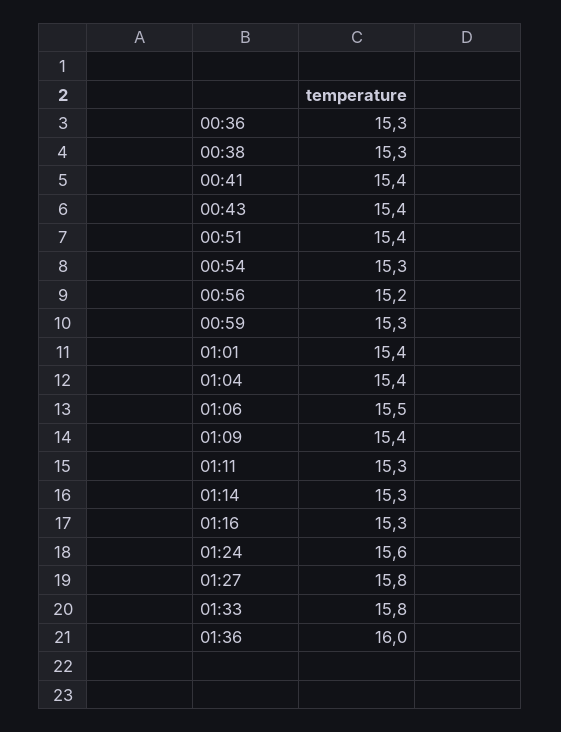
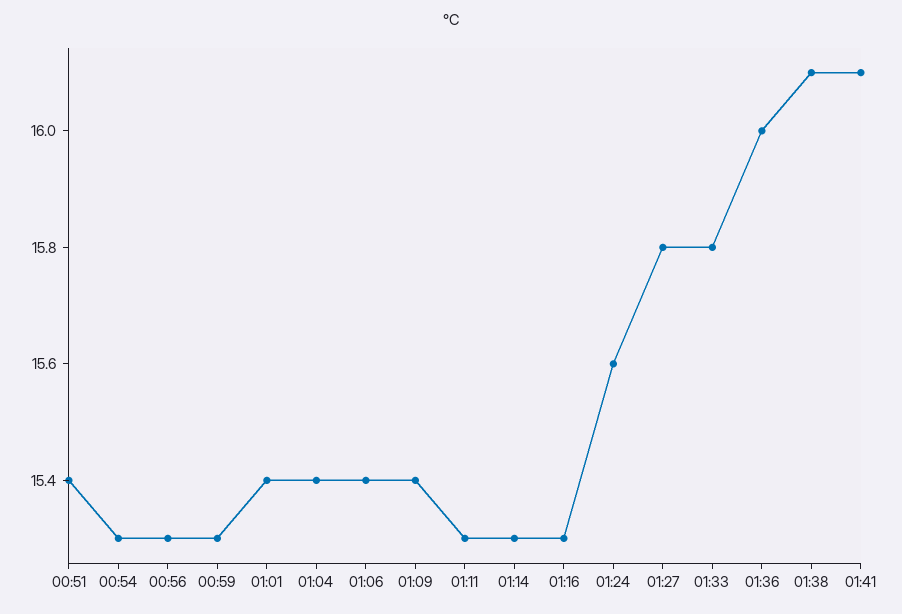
00:36: 15.3 -> none
00:38: 15.3 -> none
00:41: 15.4 -> none
00:43: 15.4 -> none
00:56: 15.2 -> 15.3
01:06: 15.5 -> 15.4
01:38: none -> 16.1
01:41: none -> 16.1

